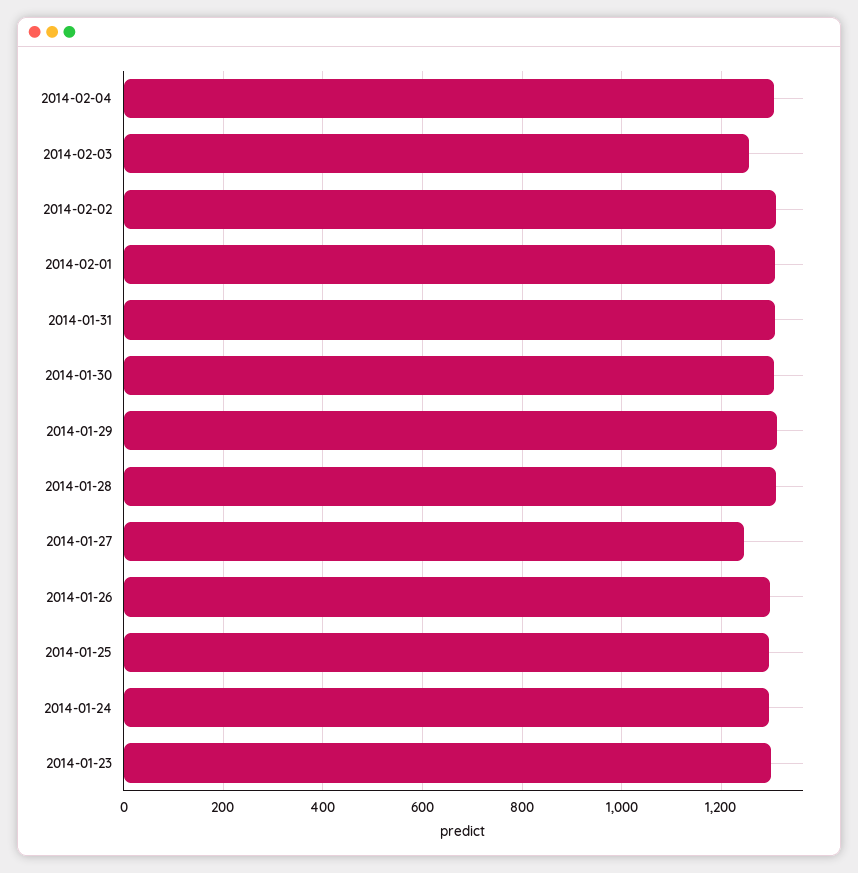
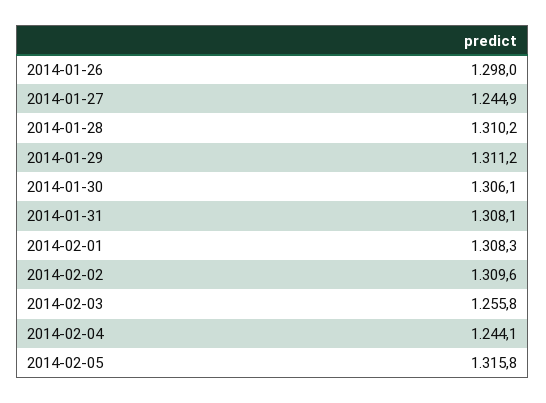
2014-02-04: 1300 -> 1244.1
2014-01-25: 1300 -> none
2014-01-24: 1300 -> none
2014-01-23: 1300 -> none
2014-02-05: none -> 1315.8

